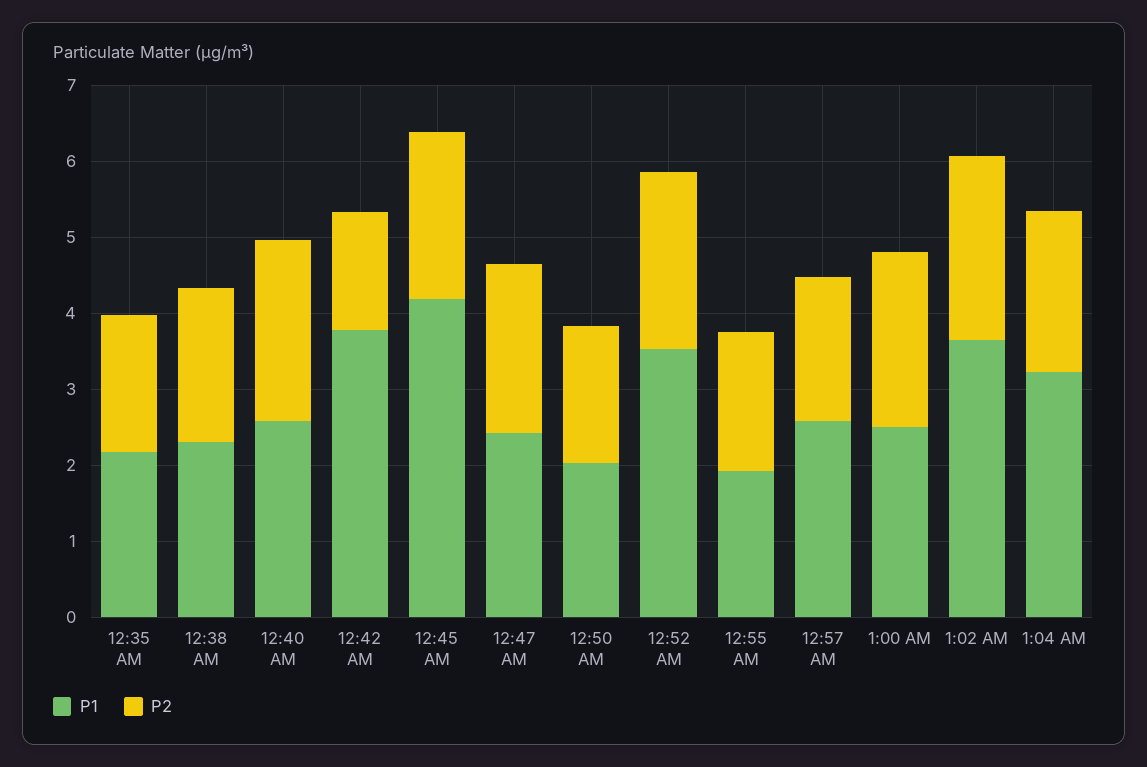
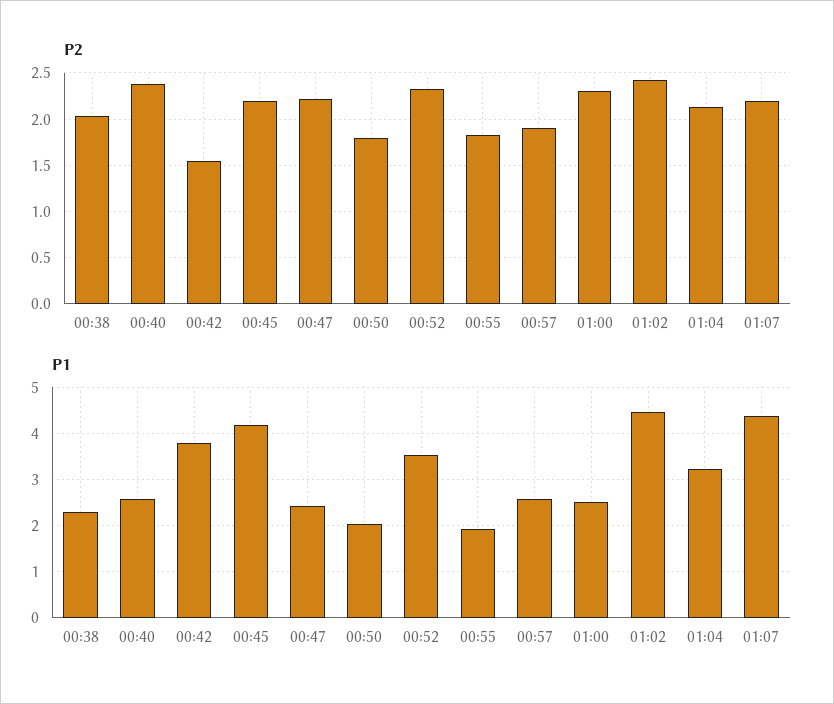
P1, 12:35 AM: 2.2 -> none
P2, 12:35 AM: 1.8 -> none
P1, 1:02 AM: 3.6 -> 4.4
P2, 01:07: none -> 2.2
P1, 01:07: none -> 4.4

